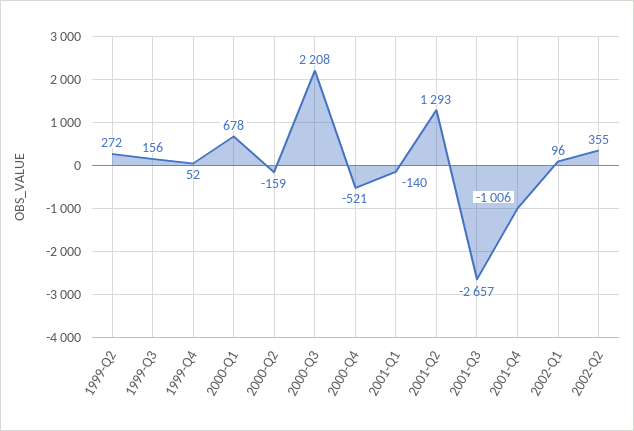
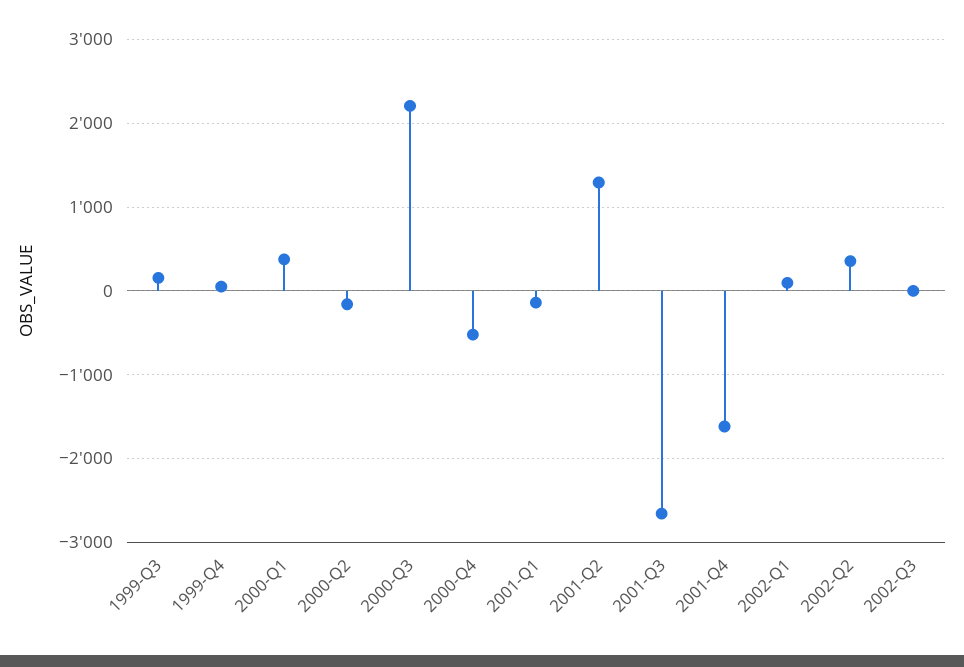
1999-Q2: 272 -> none
2000-Q1: 678 -> 400
2001-Q4: -1006 -> -1600
2002-Q3: none -> 0

